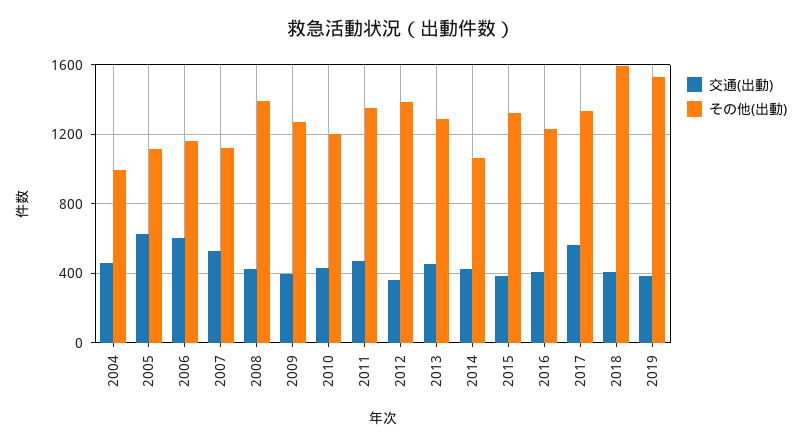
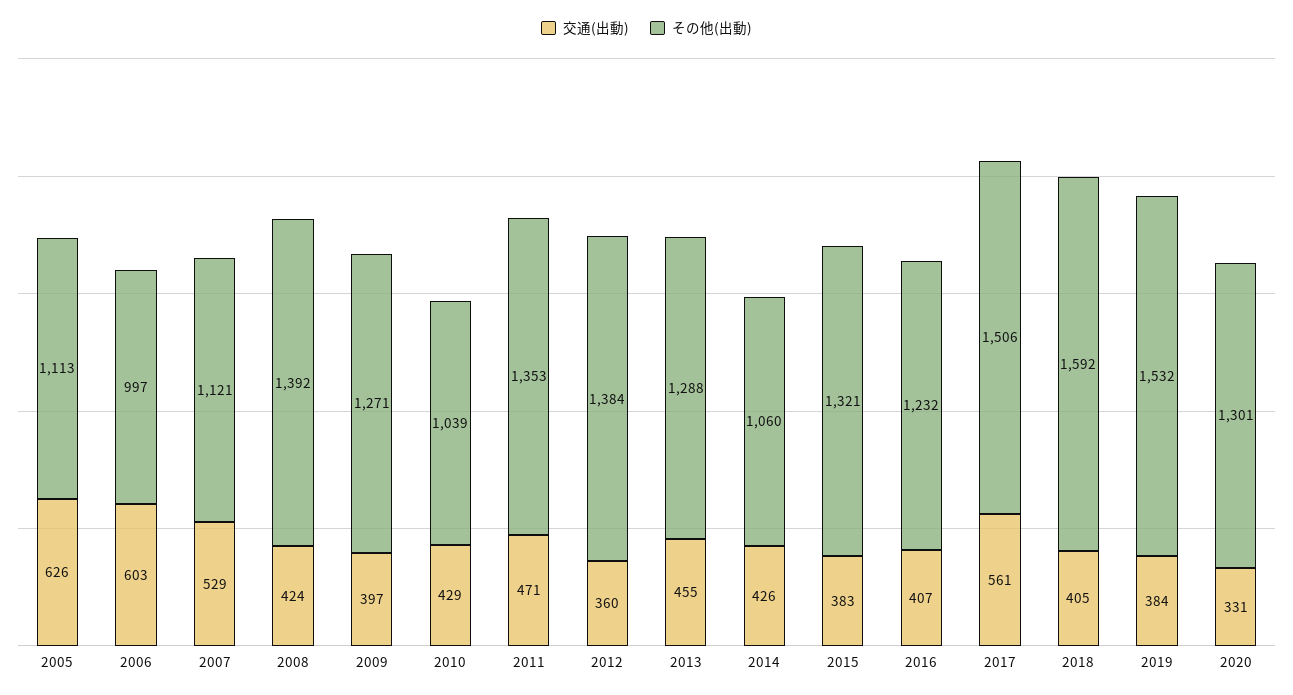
交通(出動), 2004: 450 -> none
その他(出動), 2004: 1000 -> none
その他(出動), 2006: 1150 -> 997
その他(出動), 2010: 1200 -> 1039
その他(出動), 2017: 1350 -> 1506
交通(出動), 2020: none -> 331
その他(出動), 2020: none -> 1301

